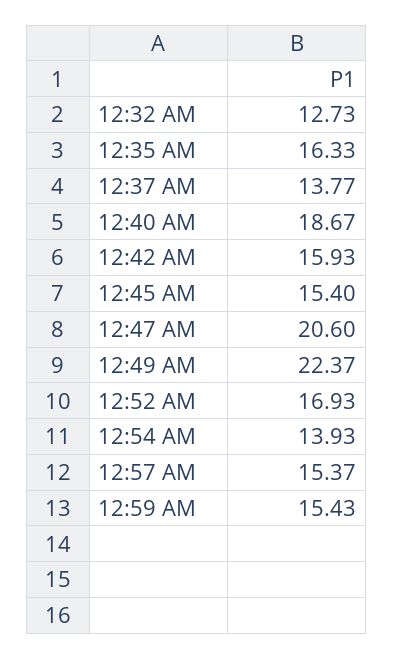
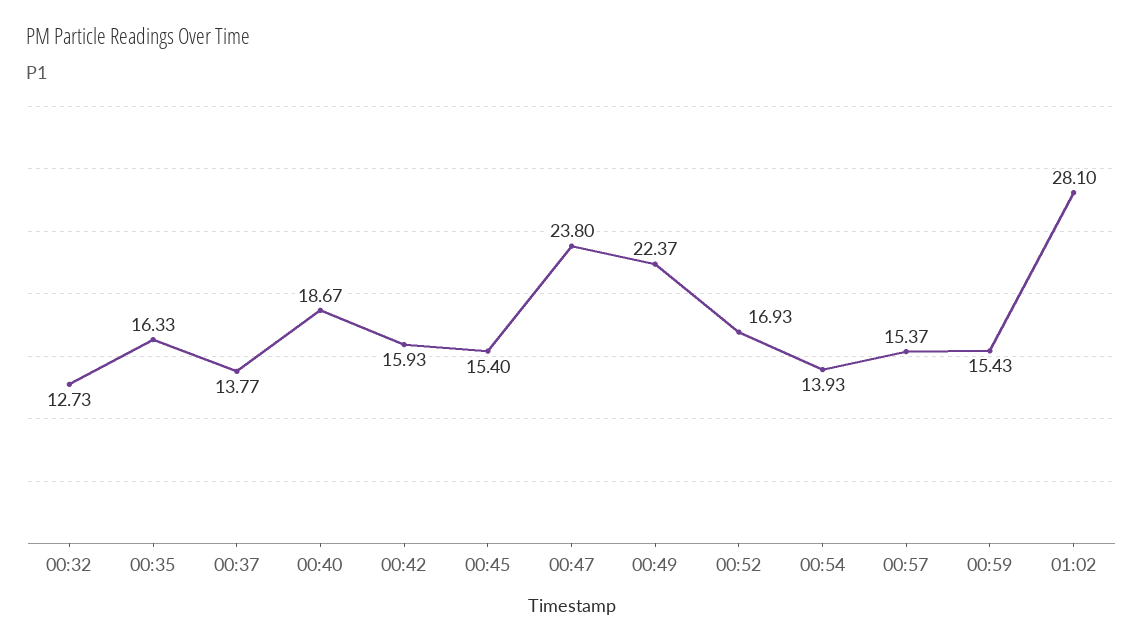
12:47 AM: 20.6 -> 23.8
01:02: none -> 28.1

